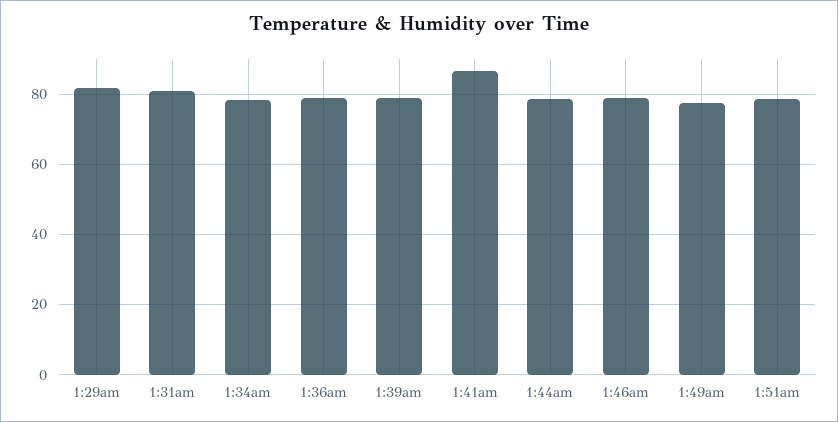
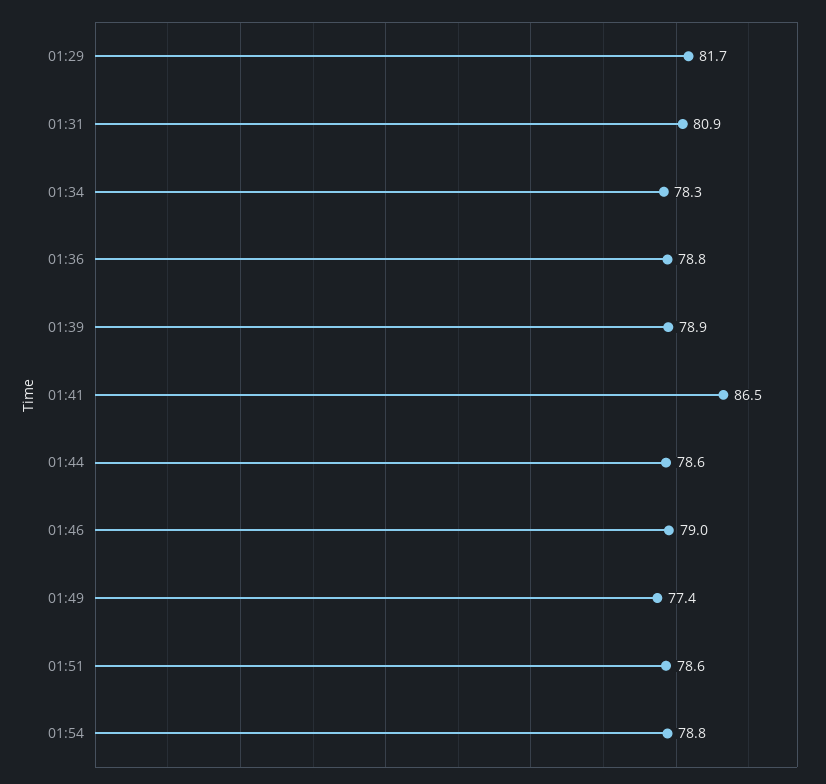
01:54: none -> 78.8

